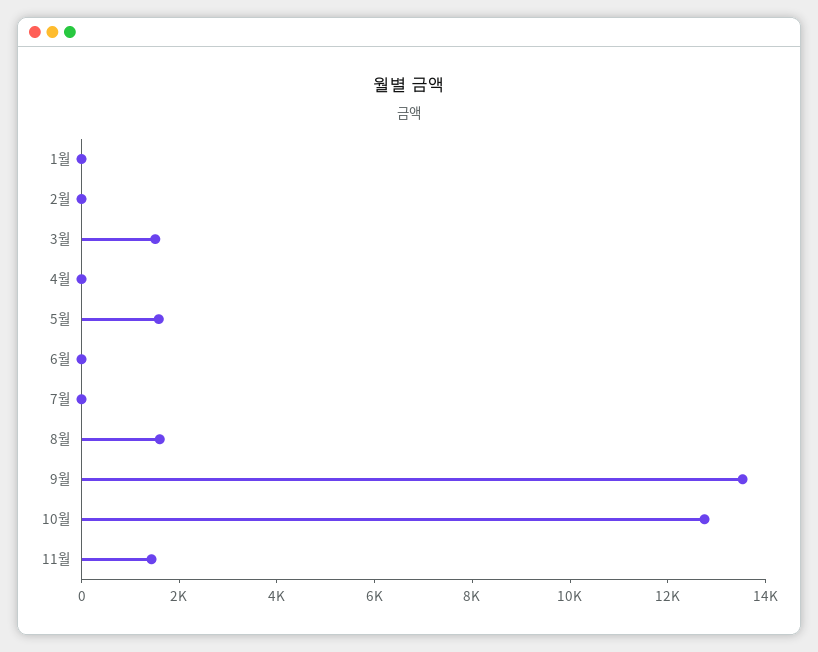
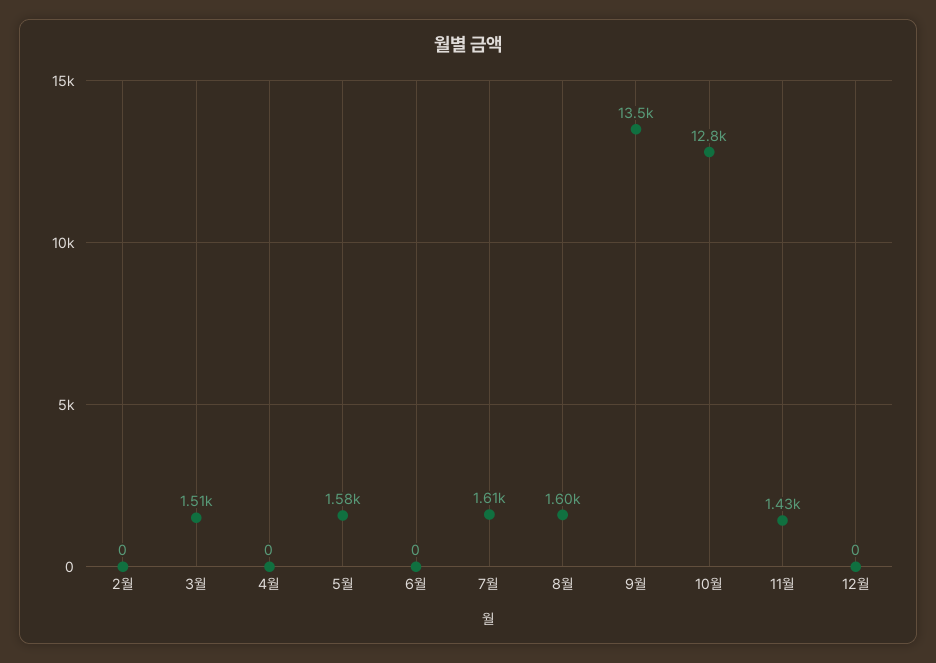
1월: 0 -> none
7월: 0 -> 1610
12월: none -> 0

